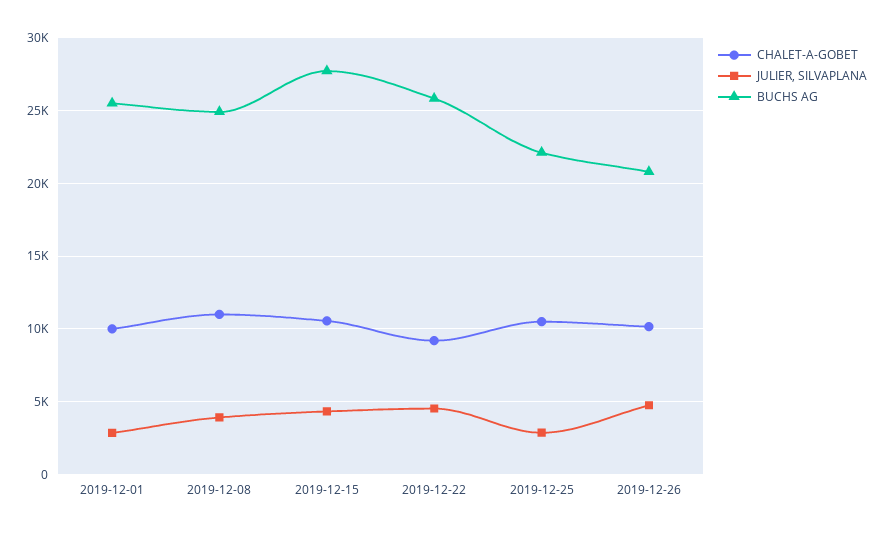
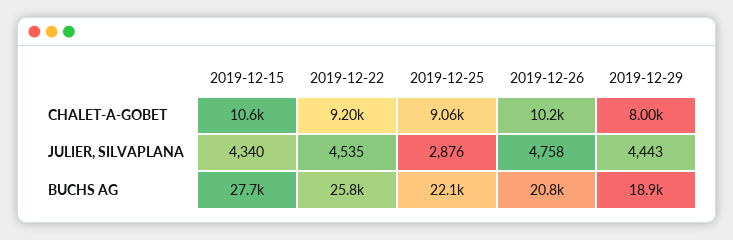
CHALET-A-GOBET, 2019-12-01: 10000 -> none
JULIER, SILVAPLANA, 2019-12-01: 3000 -> none
BUCHS AG, 2019-12-01: 25500 -> none
CHALET-A-GOBET, 2019-12-08: 11000 -> none
JULIER, SILVAPLANA, 2019-12-08: 4000 -> none
BUCHS AG, 2019-12-08: 25000 -> none
CHALET-A-GOBET, 2019-12-25: 10500 -> 9060
CHALET-A-GOBET, 2019-12-29: none -> 8000
JULIER, SILVAPLANA, 2019-12-29: none -> 4443
BUCHS AG, 2019-12-29: none -> 18900

